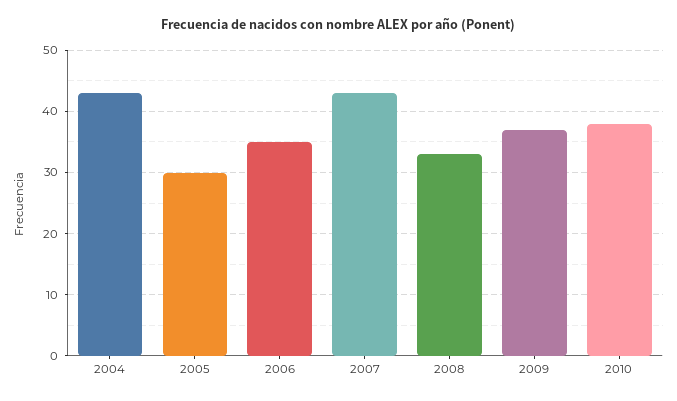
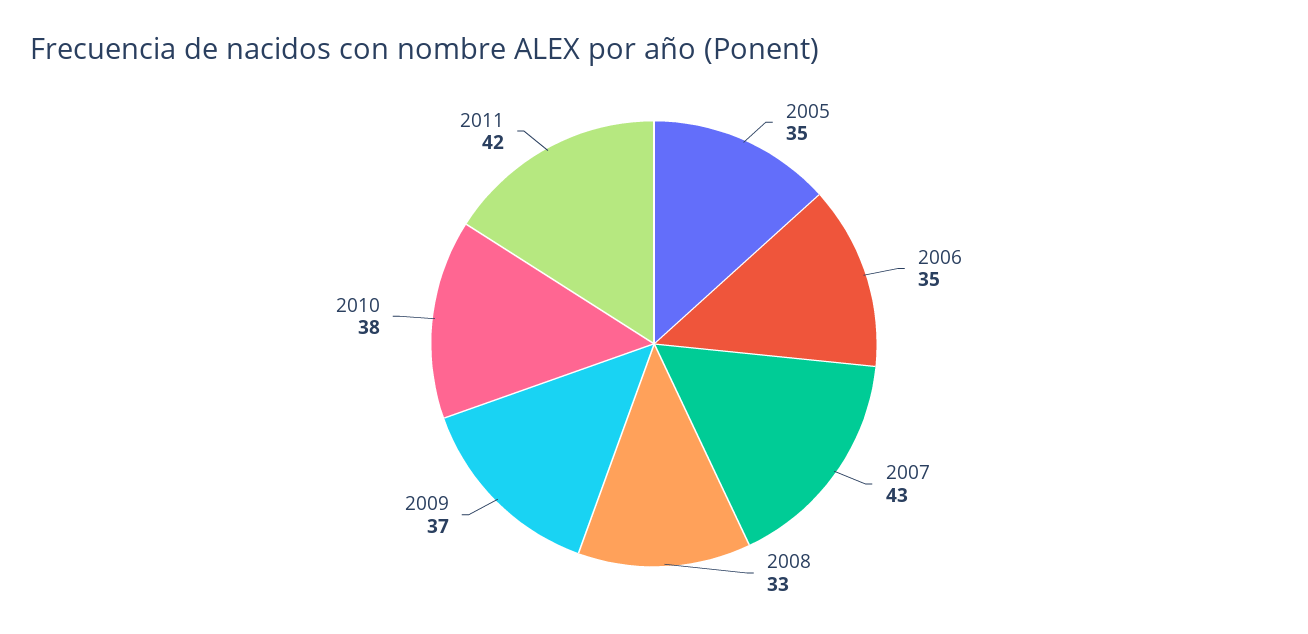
2004: 43 -> none
2005: 30 -> 35
2011: none -> 42

